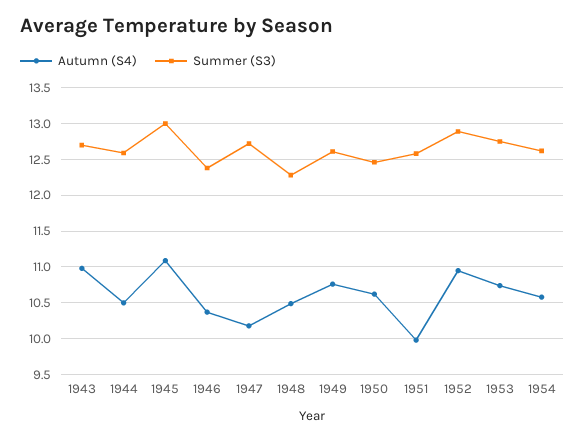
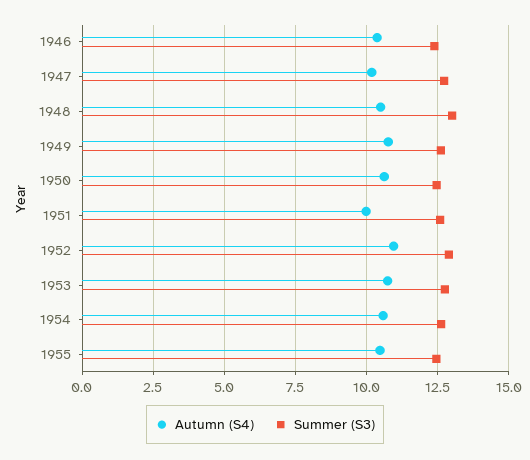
Autumn (S4), 1943: 11 -> none
Summer (S3), 1943: 12.7 -> none
Autumn (S4), 1944: 10.5 -> none
Summer (S3), 1944: 12.6 -> none
Autumn (S4), 1945: 11.1 -> none
Summer (S3), 1945: 13 -> none
Summer (S3), 1948: 12.3 -> 13
Autumn (S4), 1955: none -> 10.5
Summer (S3), 1955: none -> 12.5

